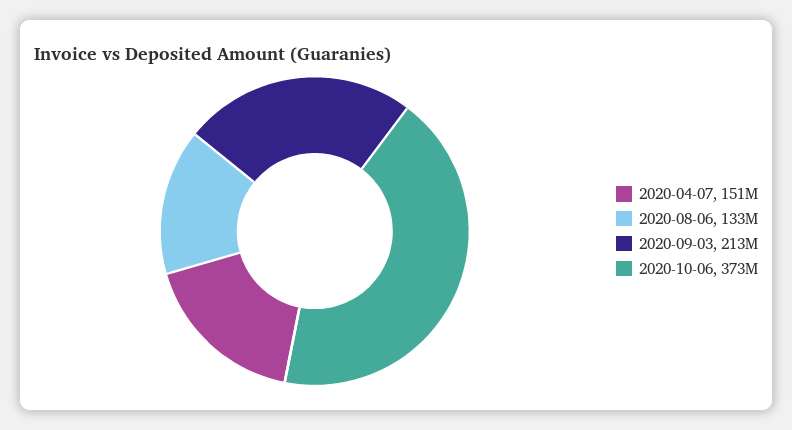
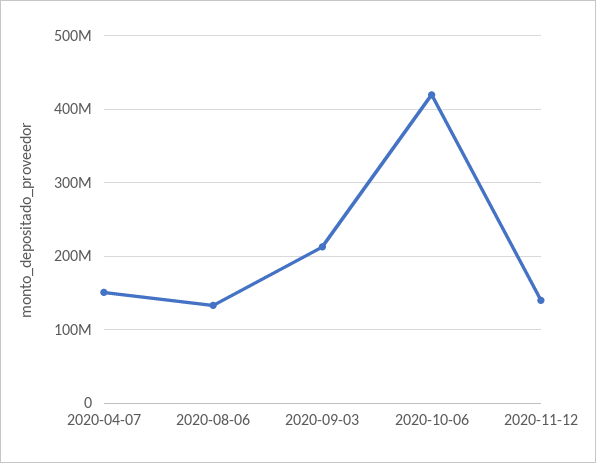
2020-10-06: 373000000 -> 420000000
2020-11-12: none -> 140000000

